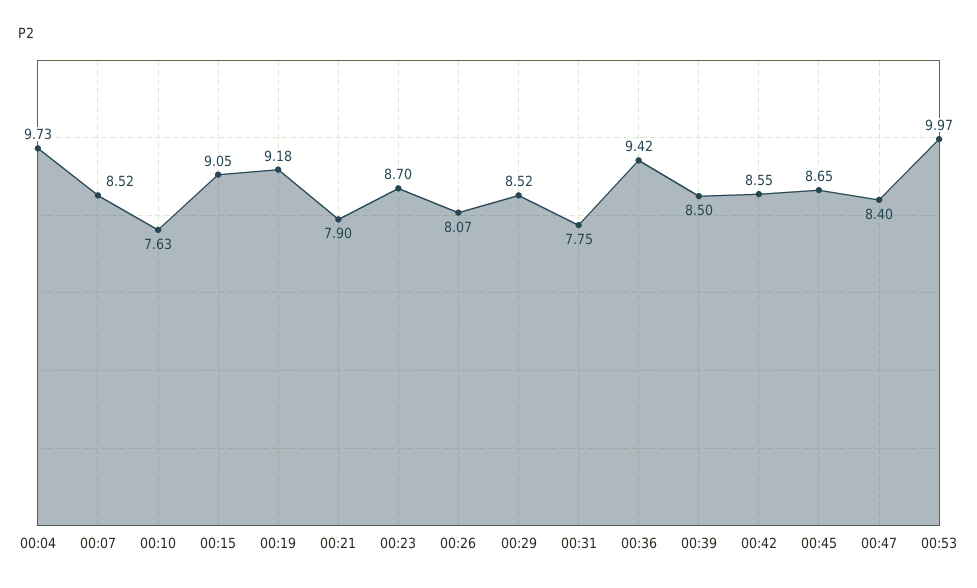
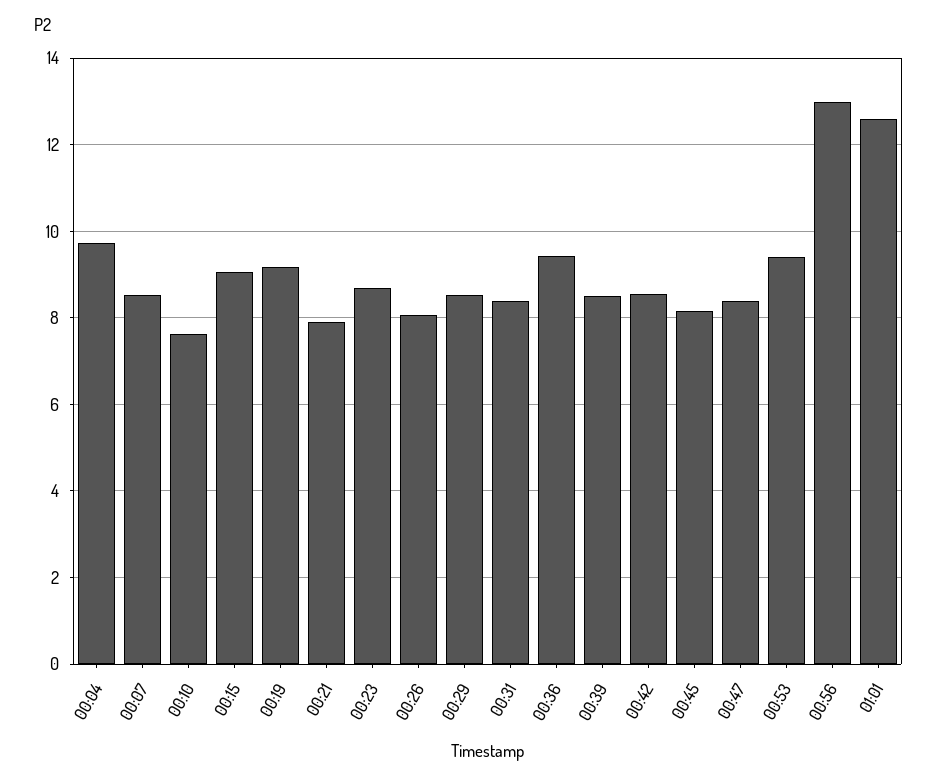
00:31: 7.75 -> 8.4
00:45: 8.65 -> 8.2
00:53: 9.97 -> 9.4
00:56: none -> 13
01:01: none -> 12.6

